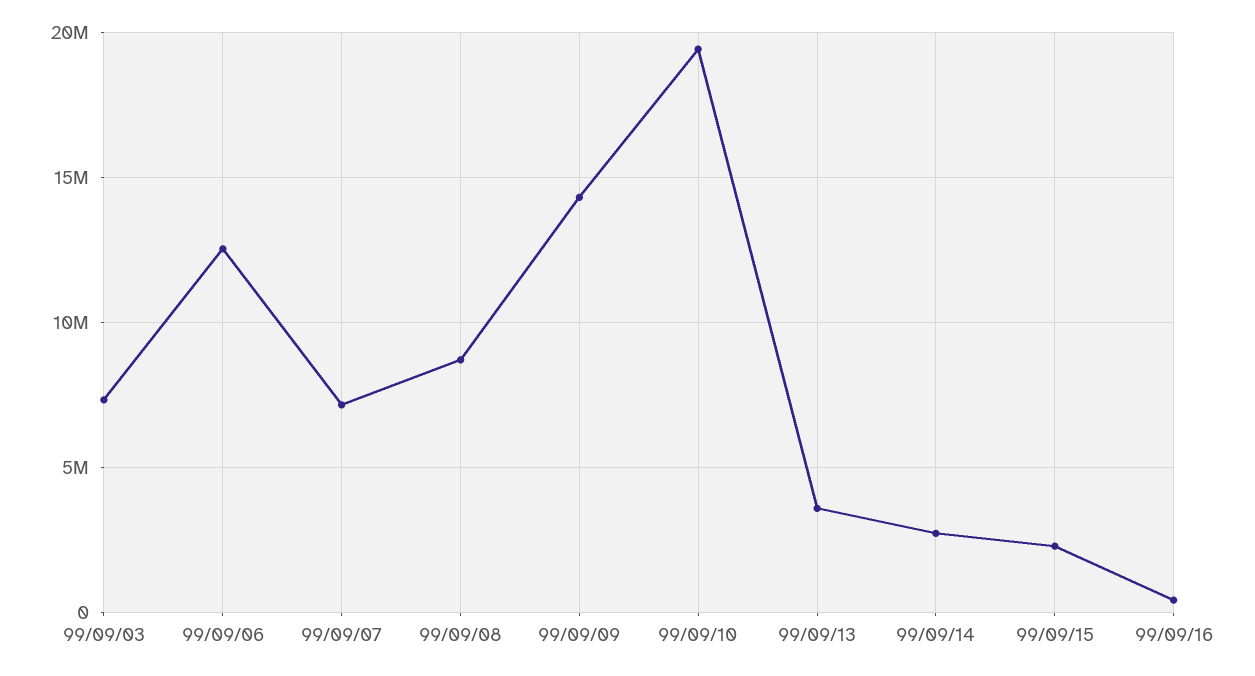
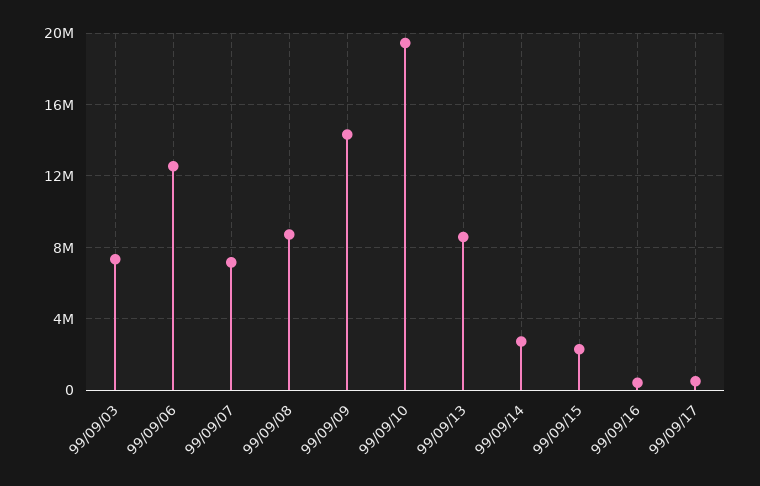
99/09/13: 3500000 -> 8500000
99/09/17: none -> 500000

